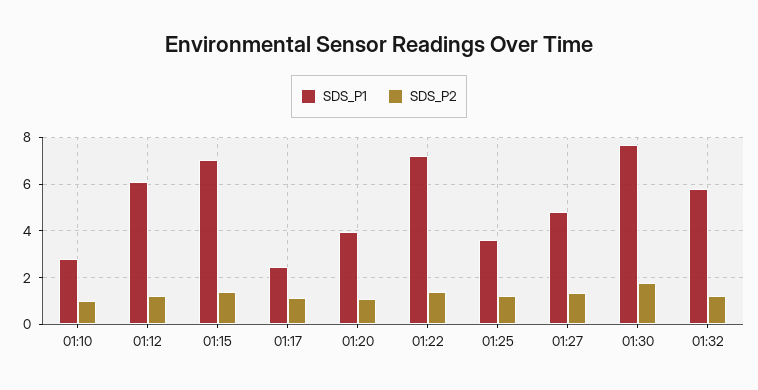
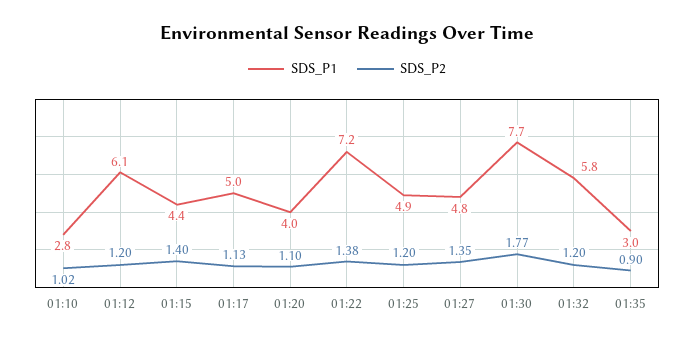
SDS_P1, 01:15: 7 -> 4.4
SDS_P1, 01:17: 2.5 -> 5
SDS_P1, 01:25: 3.5 -> 4.9
SDS_P1, 01:35: none -> 3
SDS_P2, 01:35: none -> 0.9

